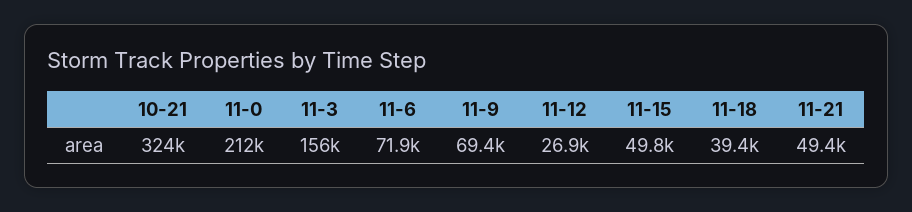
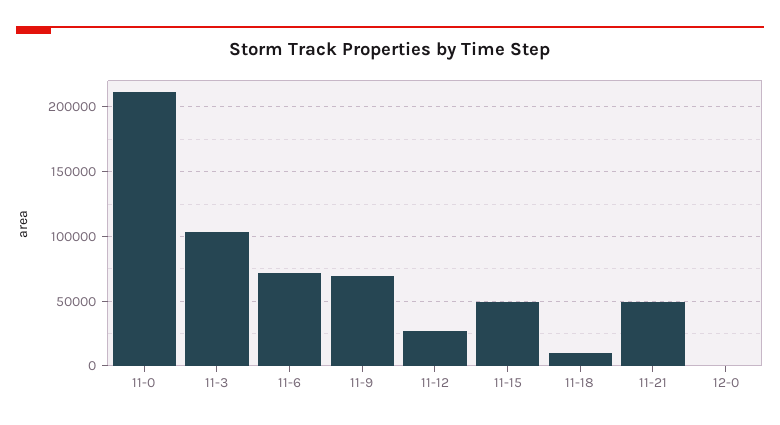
10-21: 324000 -> none
11-3: 156000 -> 105000
11-18: 39400 -> 10000
12-0: none -> 0

